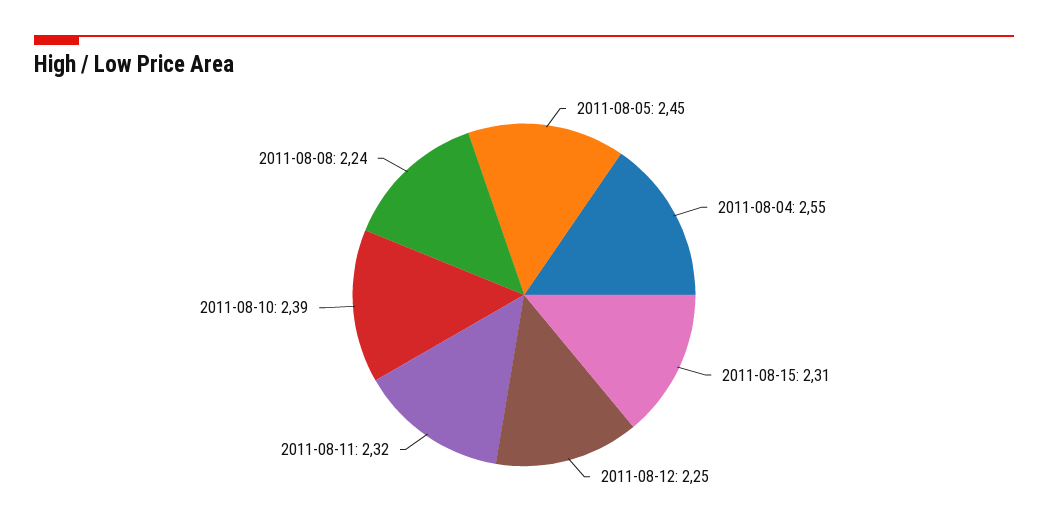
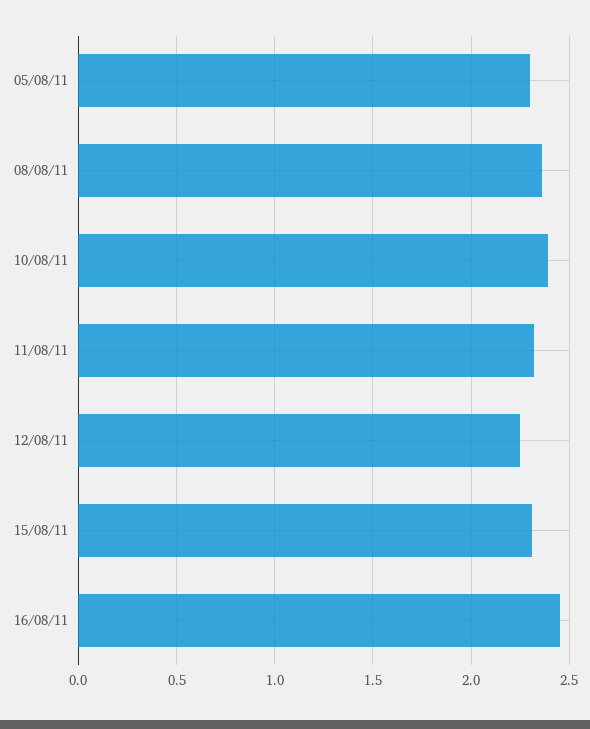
2011-08-05: 2.45 -> 2.3
2011-08-04: 2.55 -> none
2011-08-08: 2.24 -> 2.35
16/08/11: none -> 2.45

